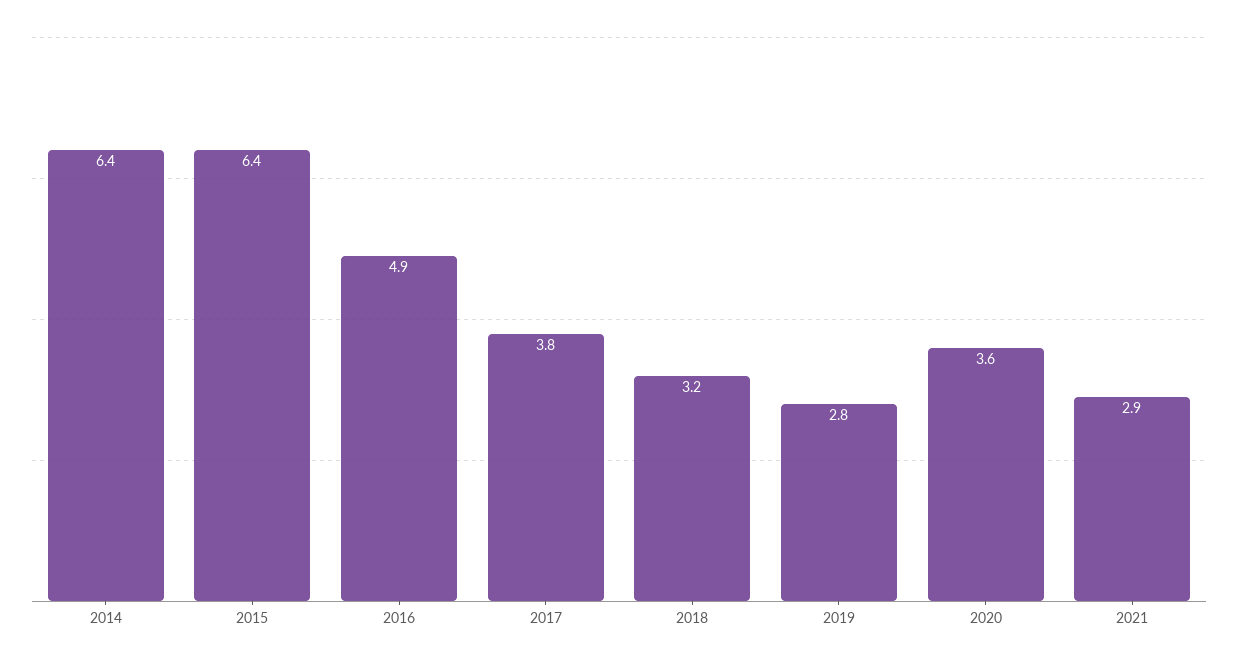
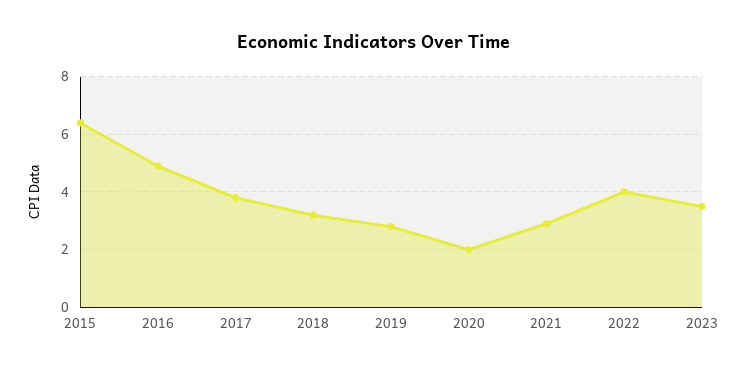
2014: 6.4 -> none
2020: 3.6 -> 2
2022: none -> 4
2023: none -> 3.5

